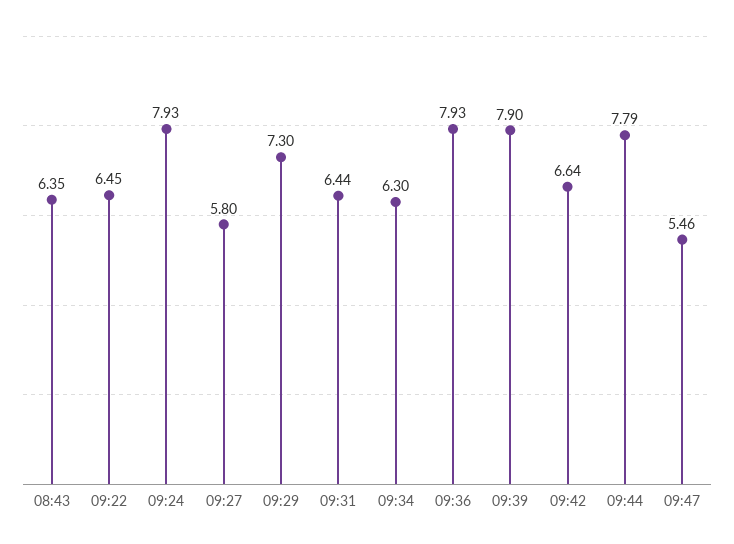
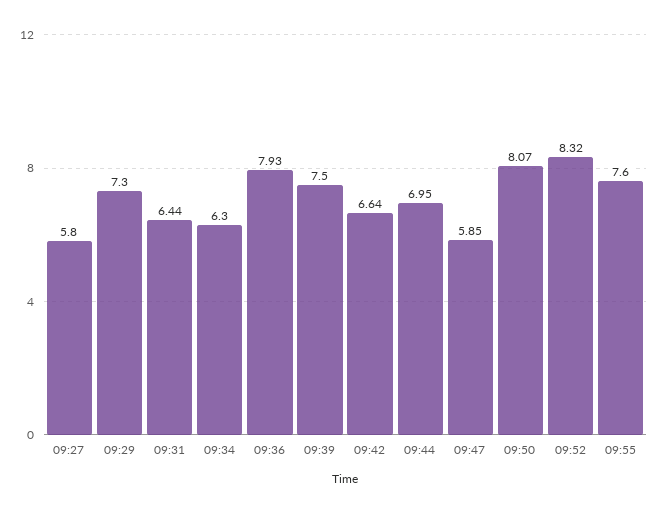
08:43: 6.35 -> none
09:22: 6.45 -> none
09:24: 7.93 -> none
09:39: 7.9 -> 7.5
09:44: 7.79 -> 6.95
09:47: 5.46 -> 5.85
09:50: none -> 8.07
09:52: none -> 8.32
09:55: none -> 7.6

